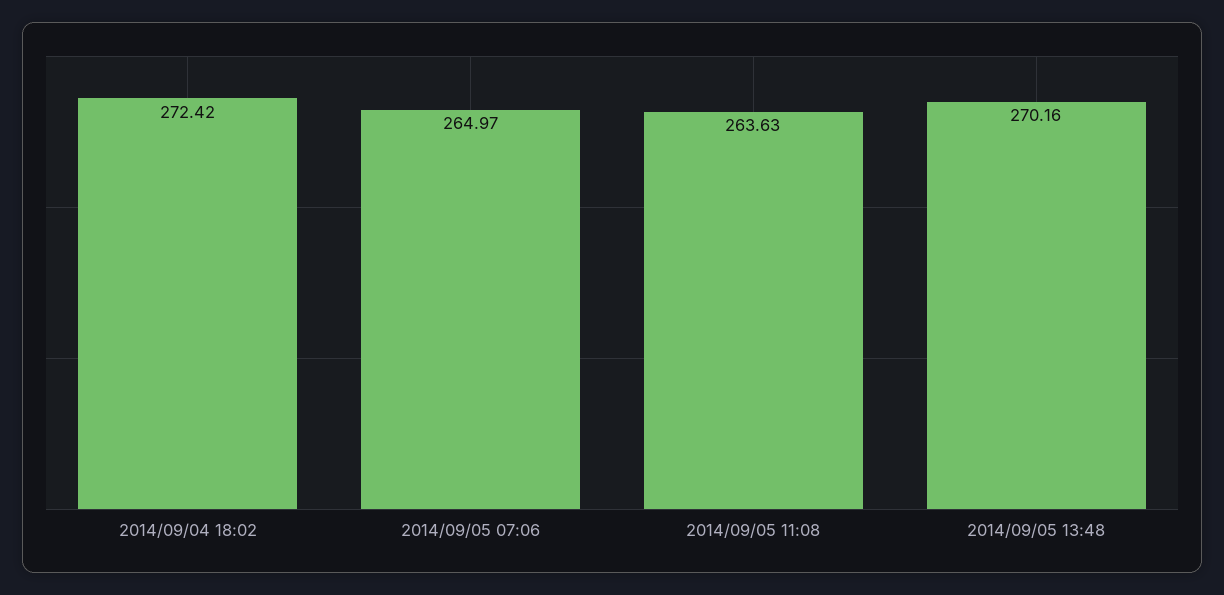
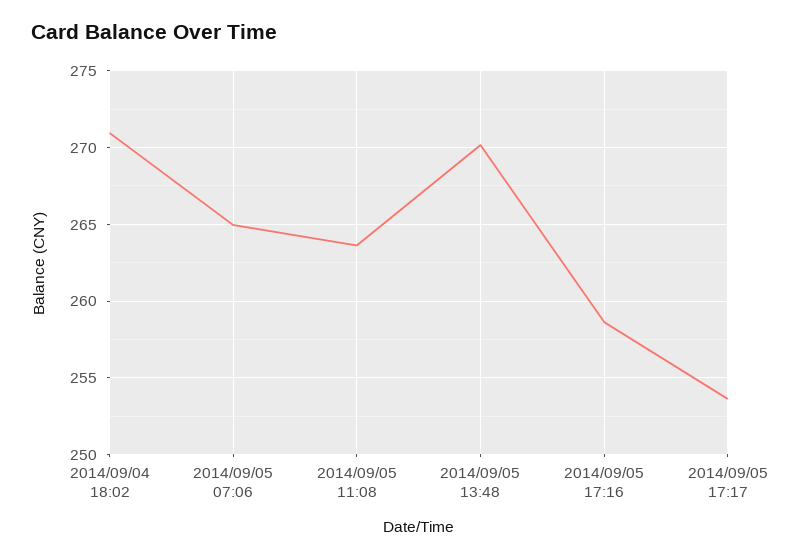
2014/09/04 18:02: 272.42 -> 271
2014/09/05 17:16: none -> 258.5
2014/09/05 17:17: none -> 253.5

